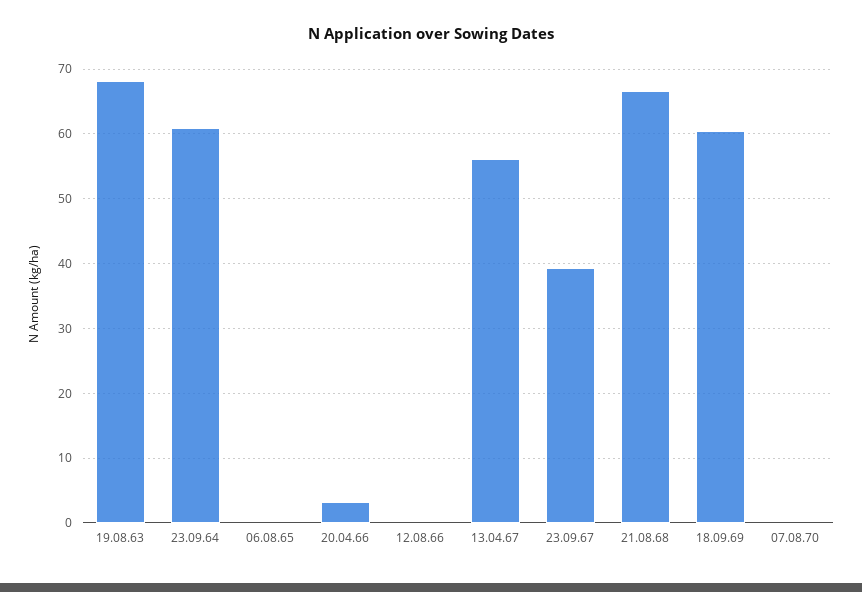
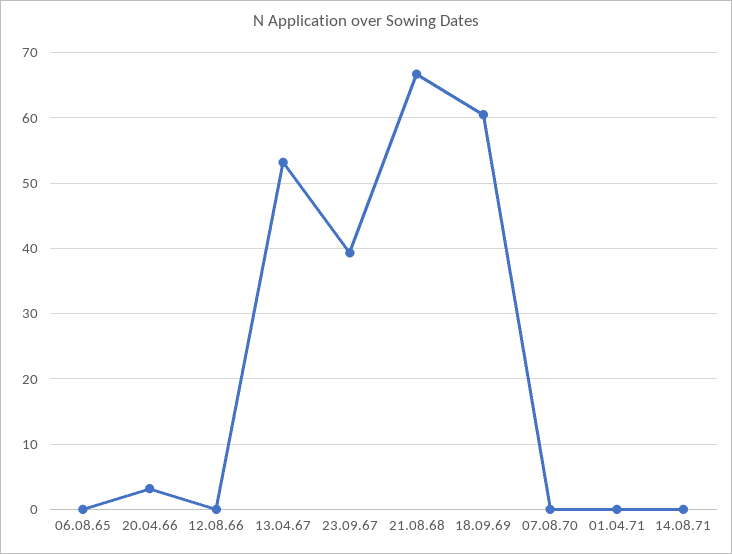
19.08.63: 68 -> none
23.09.64: 61 -> none
13.04.67: 56 -> 53
01.04.71: none -> 0
14.08.71: none -> 0

